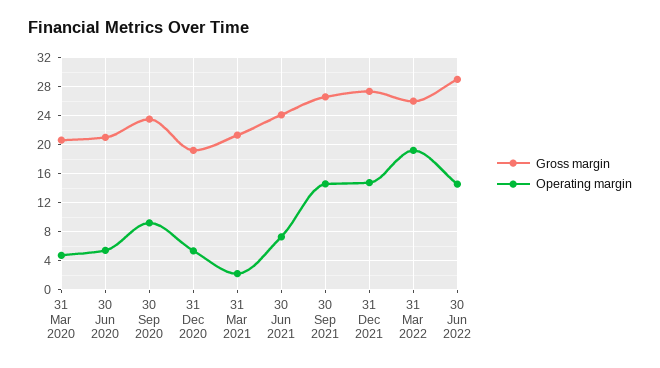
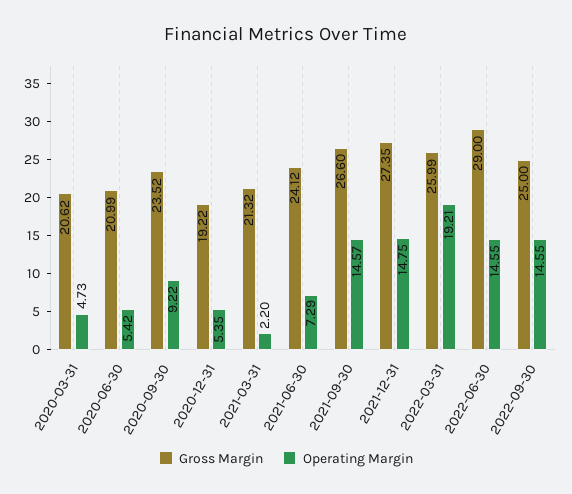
Gross margin, 2022-09-30: none -> 25
Operating margin, 2022-09-30: none -> 14.55

